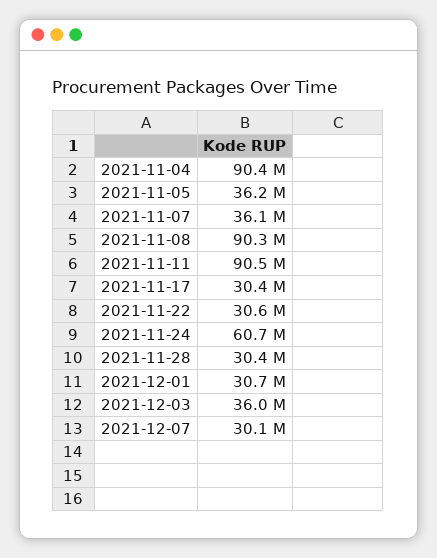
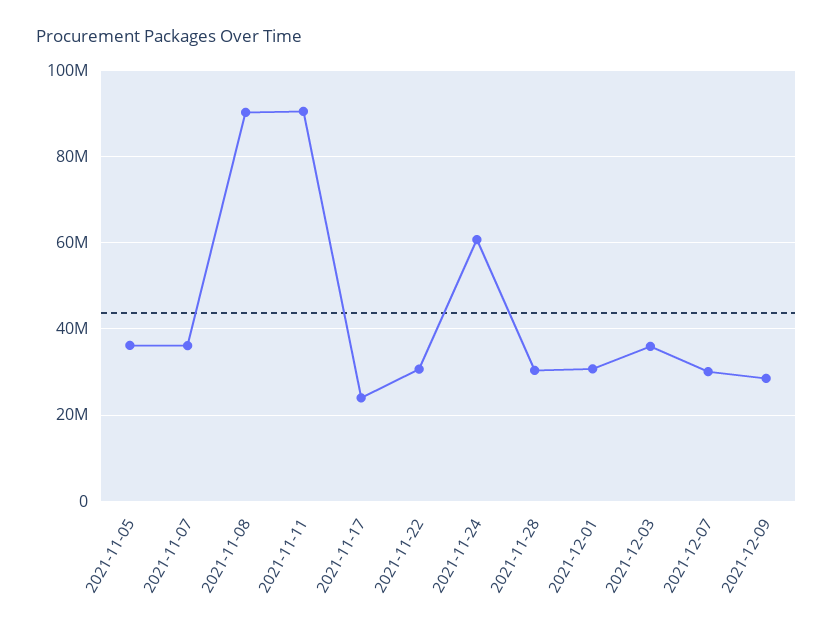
2021-11-04: 90400000 -> none
2021-11-17: 30400000 -> 24000000
2021-12-09: none -> 28000000

